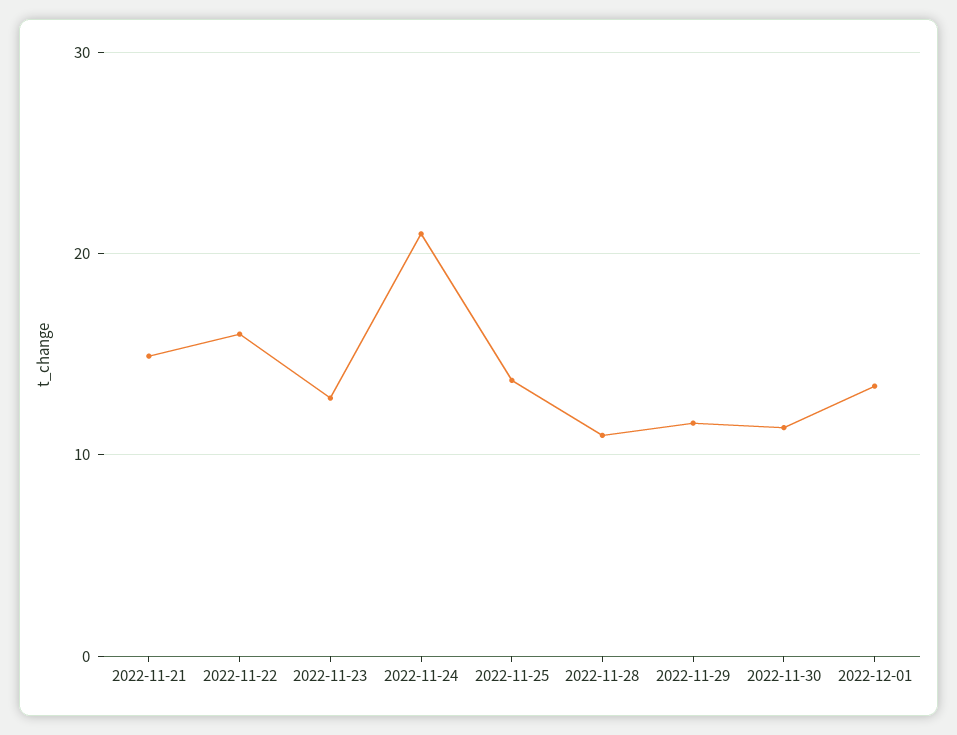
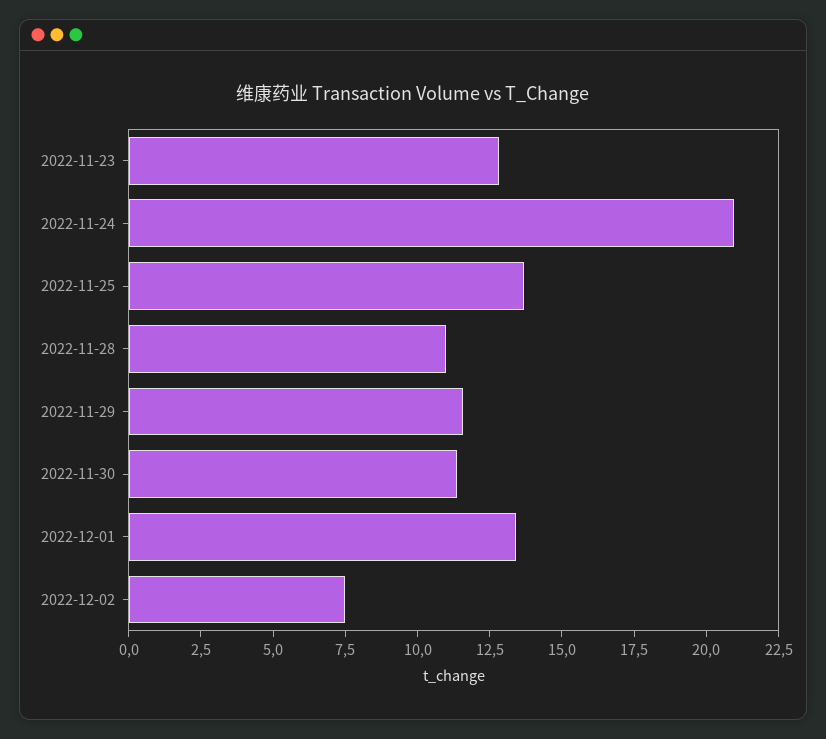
2022-11-21: 15 -> none
2022-11-22: 16 -> none
2022-12-02: none -> 7.5

